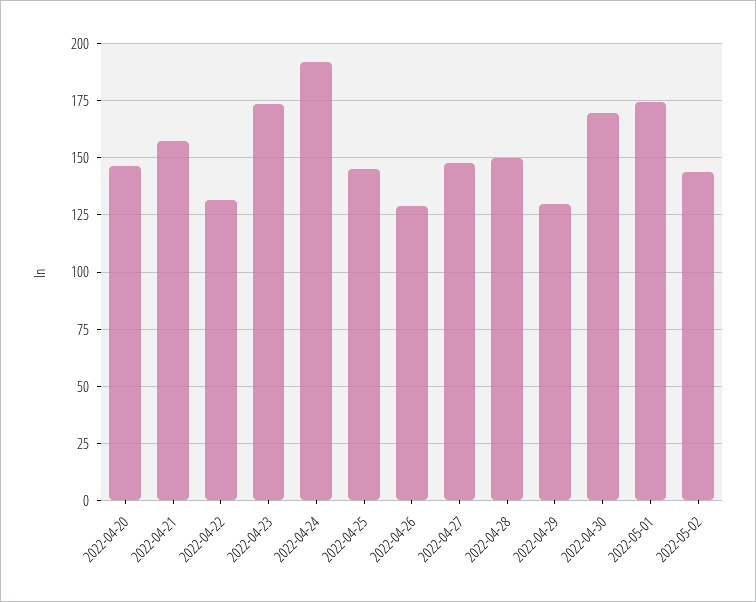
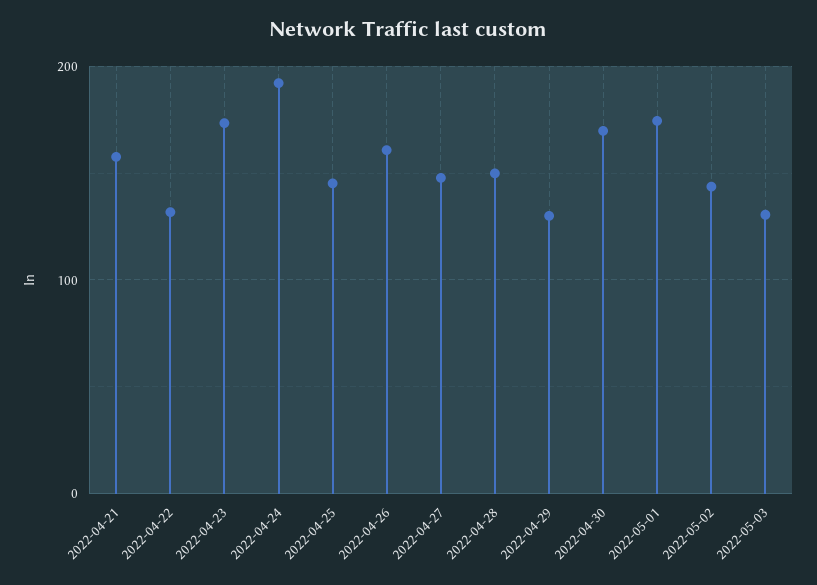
2022-04-20: 145 -> none
2022-04-26: 130 -> 160
2022-05-03: none -> 130

